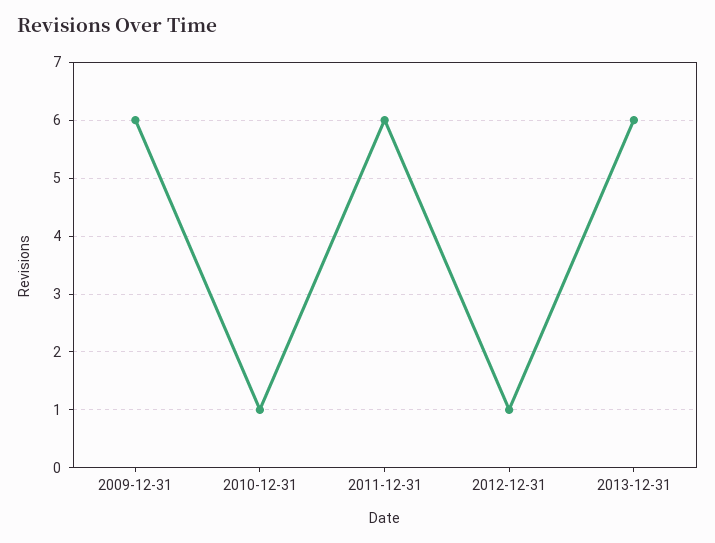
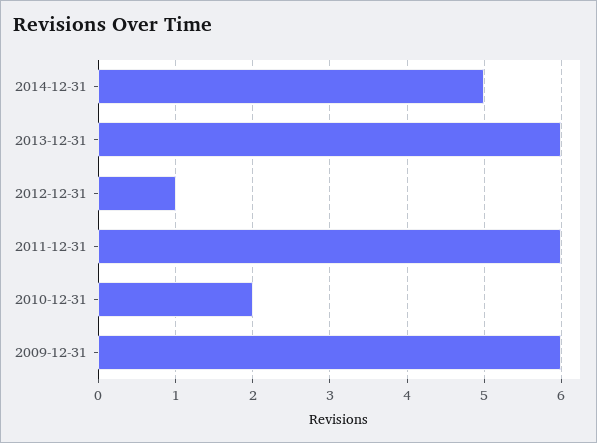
2010-12-31: 1 -> 2
2014-12-31: none -> 5

